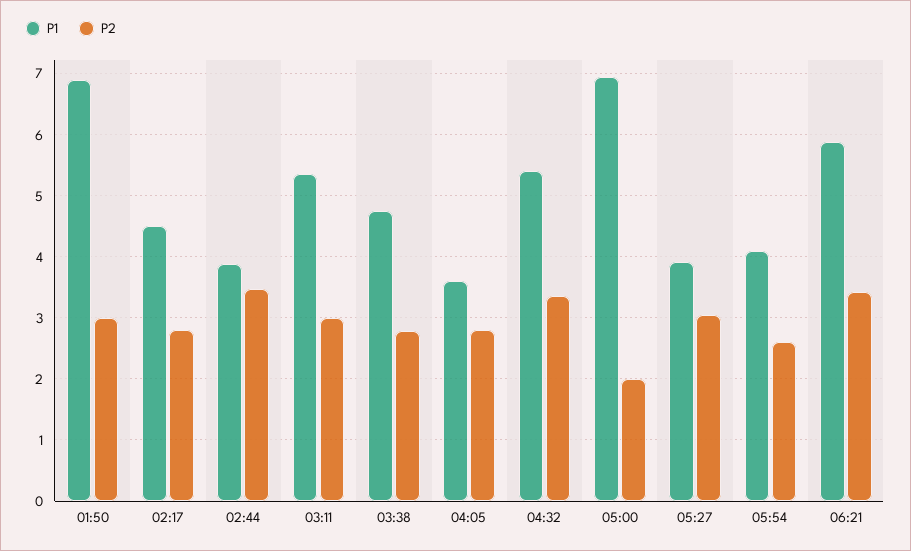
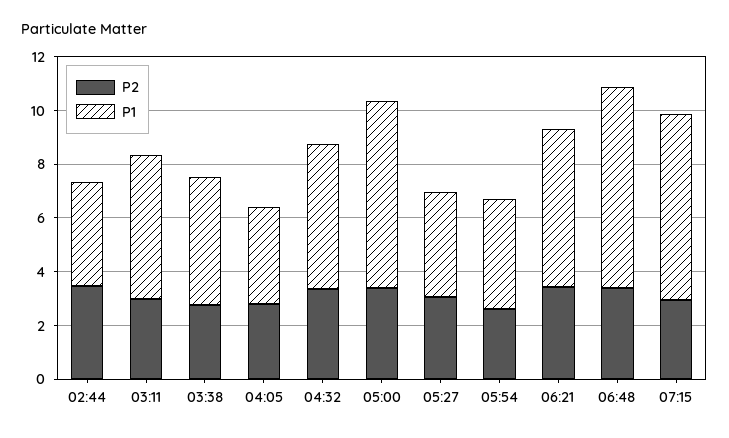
P1, 01:50: 6.9 -> none
P2, 01:50: 3 -> none
P1, 02:17: 4.5 -> none
P2, 02:17: 2.8 -> none
P2, 05:00: 2 -> 3.5
P2, 06:48: none -> 3.5
P1, 06:48: none -> 7.5
P2, 07:15: none -> 3
P1, 07:15: none -> 7

